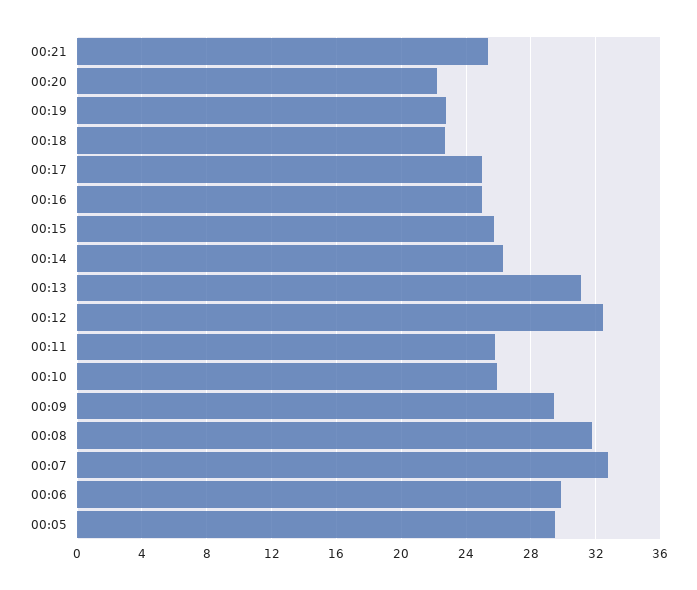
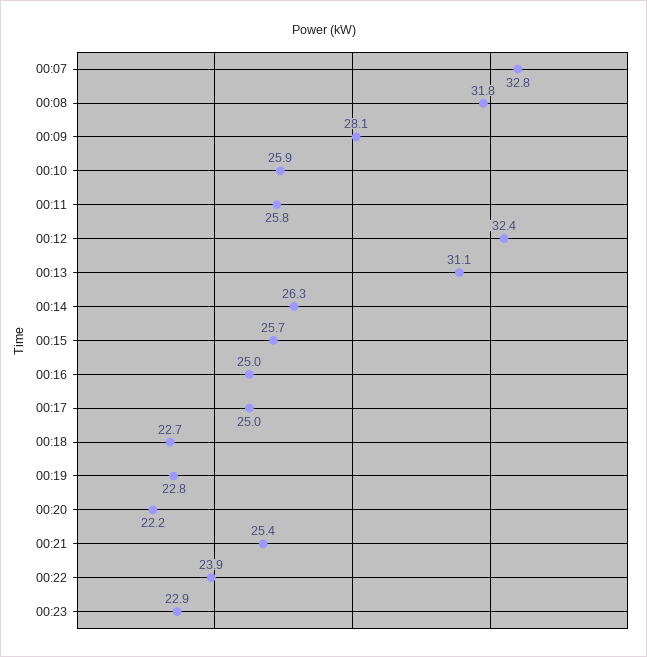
00:09: 29.5 -> 28.1
00:06: 30 -> none
00:05: 29.5 -> none
00:22: none -> 23.9
00:23: none -> 22.9

